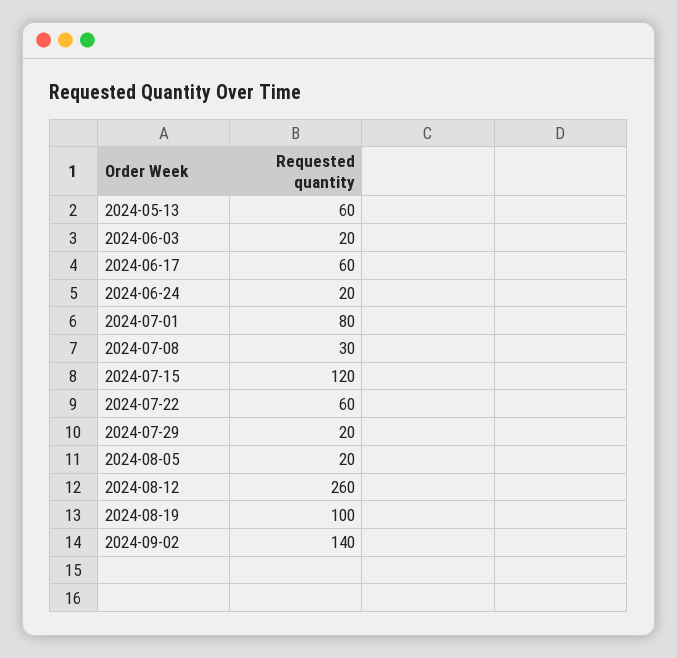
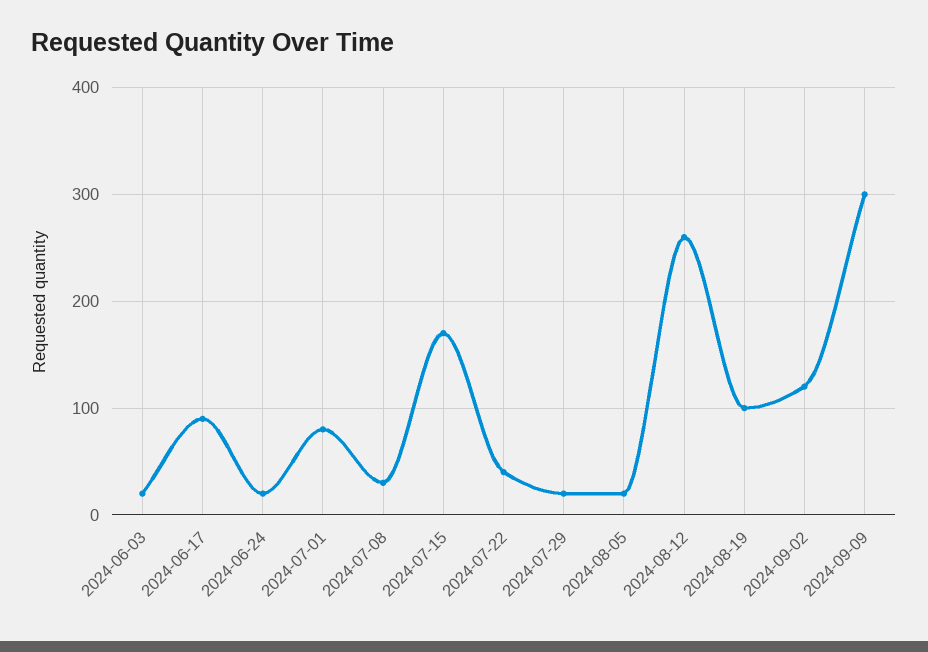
2024-05-13: 60 -> none
2024-06-17: 60 -> 90
2024-07-15: 120 -> 170
2024-07-22: 60 -> 40
2024-09-02: 140 -> 120
2024-09-09: none -> 300

